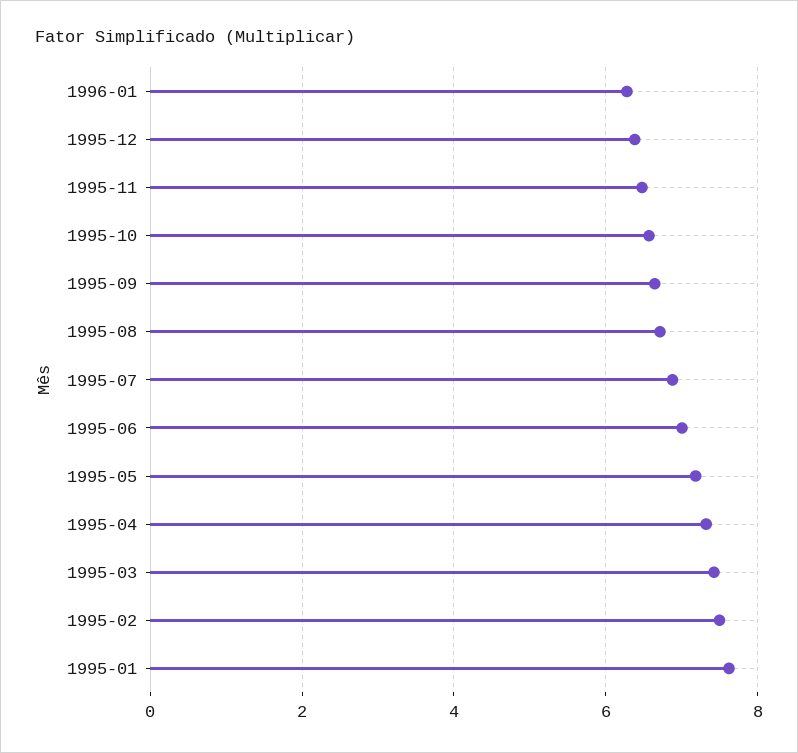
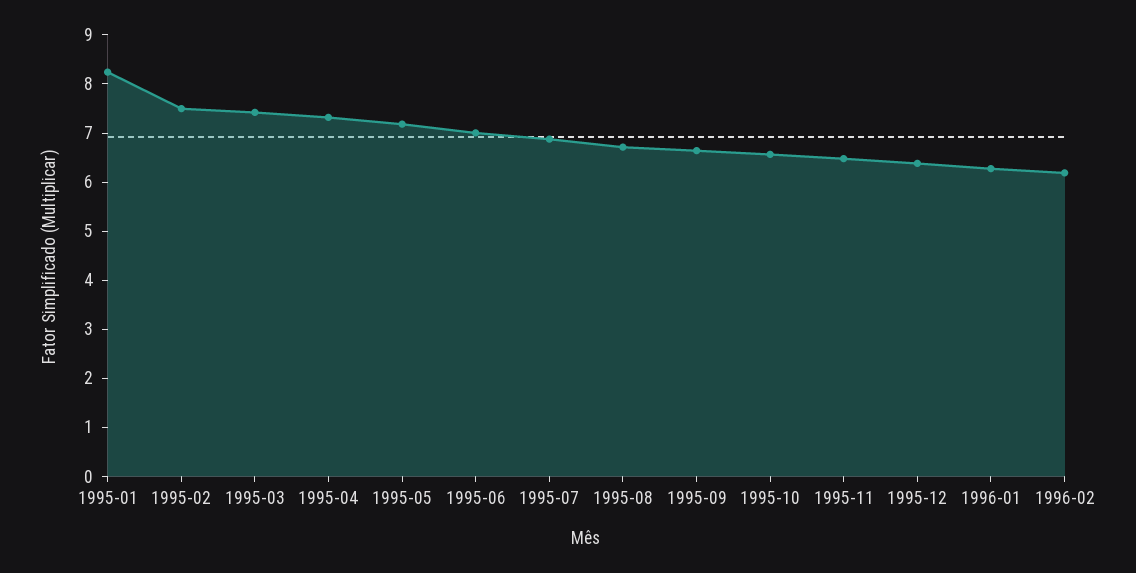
1995-01: 7.6 -> 8.2
1996-02: none -> 6.2

